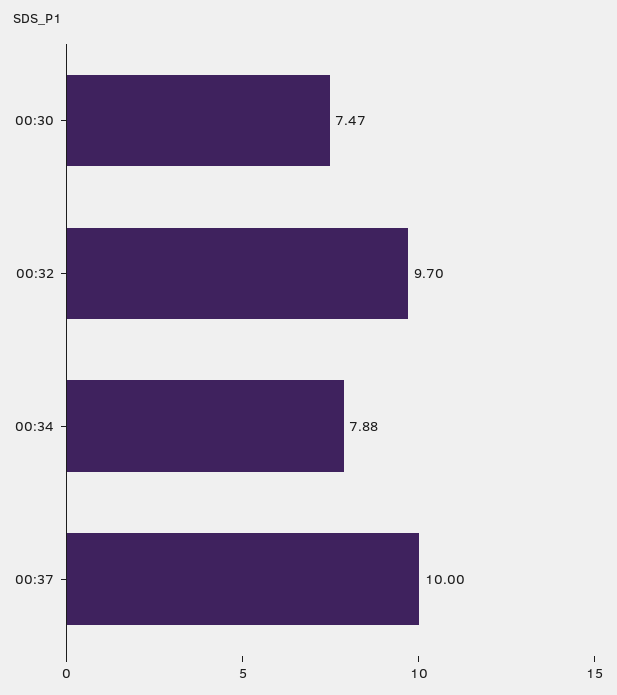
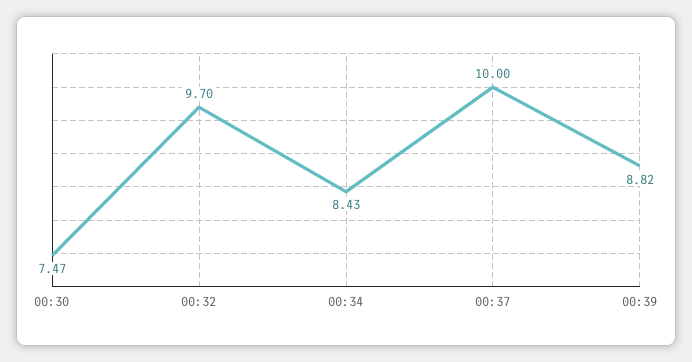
00:34: 7.88 -> 8.43
00:39: none -> 8.82

